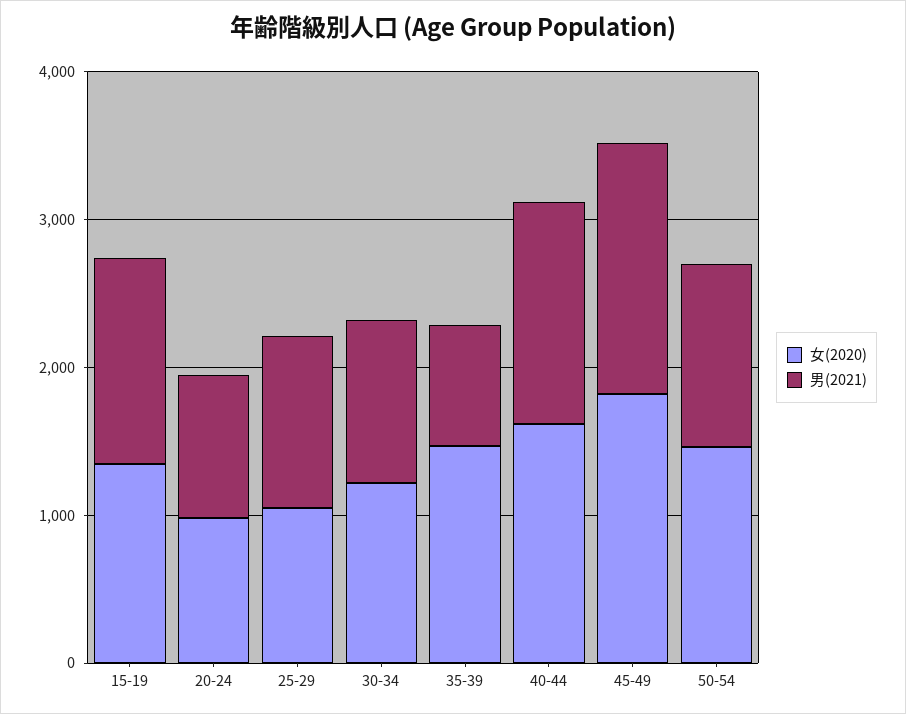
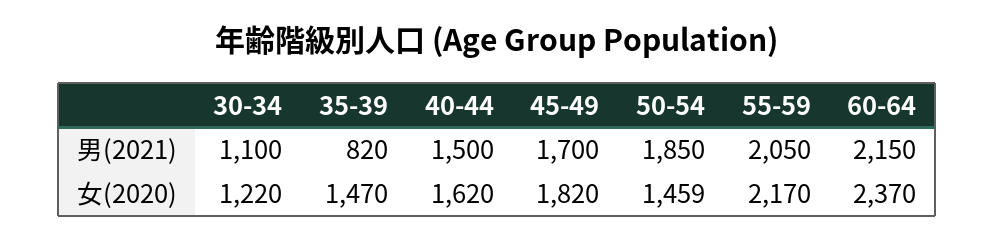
女(2020), 15-19: 1400 -> none
男(2021), 15-19: 1400 -> none
女(2020), 20-24: 1000 -> none
男(2021), 20-24: 1000 -> none
女(2020), 25-29: 1000 -> none
男(2021), 25-29: 1200 -> none
男(2021), 50-54: 1200 -> 1850
男(2021), 55-59: none -> 2050
男(2021), 60-64: none -> 2150
女(2020), 55-59: none -> 2170
女(2020), 60-64: none -> 2370

